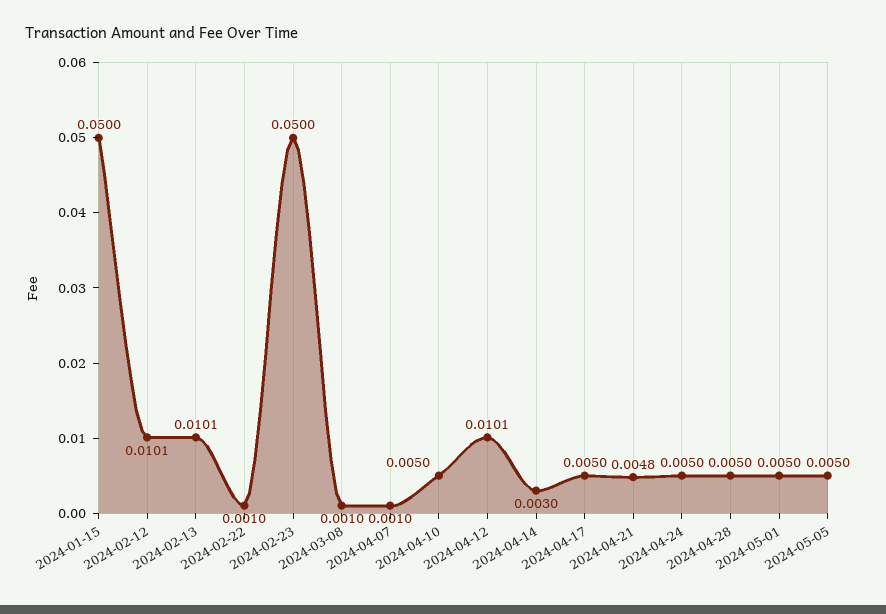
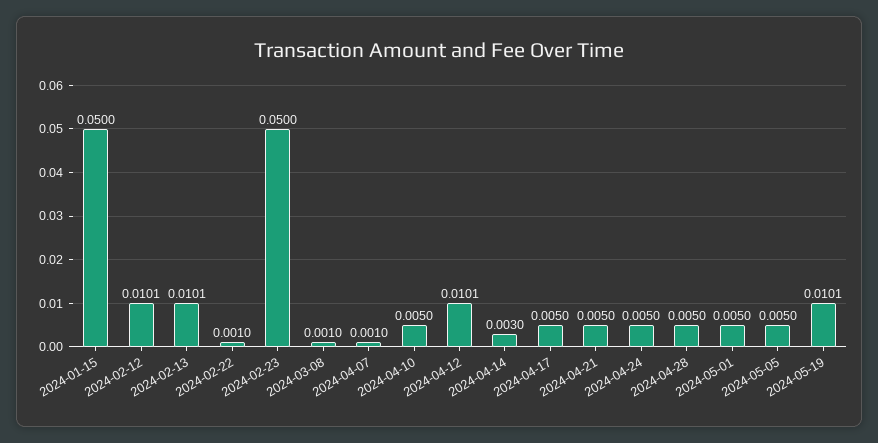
2024-04-21: 0.0048 -> 0.005
2024-05-19: none -> 0.0101

